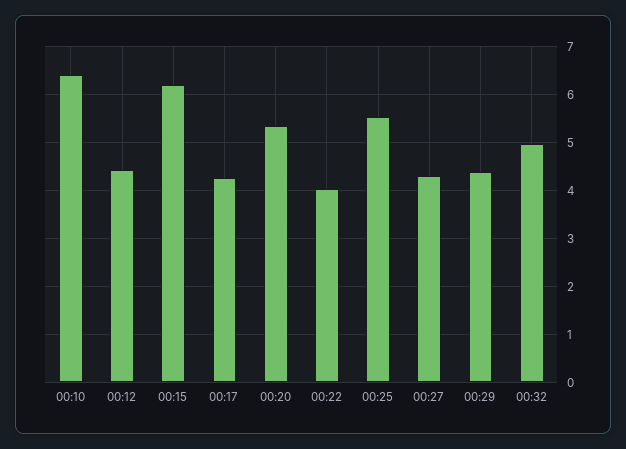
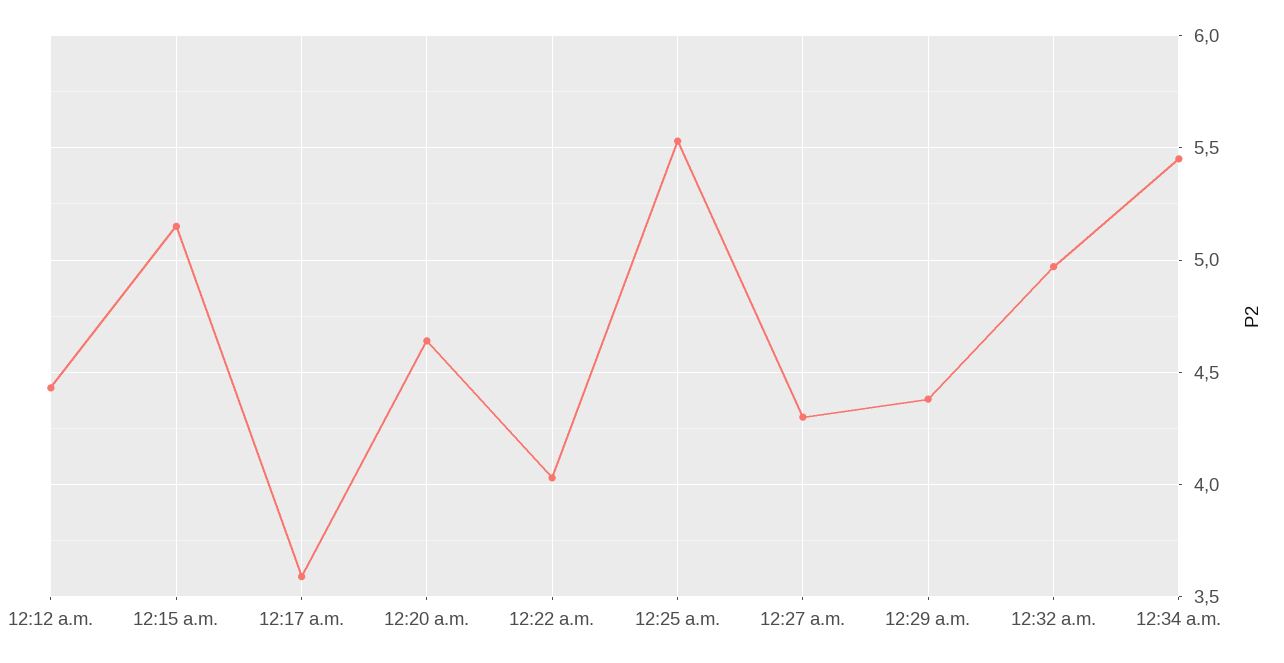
00:10: 6.4 -> none
00:15: 6.2 -> 5.15
00:17: 4.2 -> 3.6
00:20: 5.4 -> 4.65
12:34 a.m.: none -> 5.45

